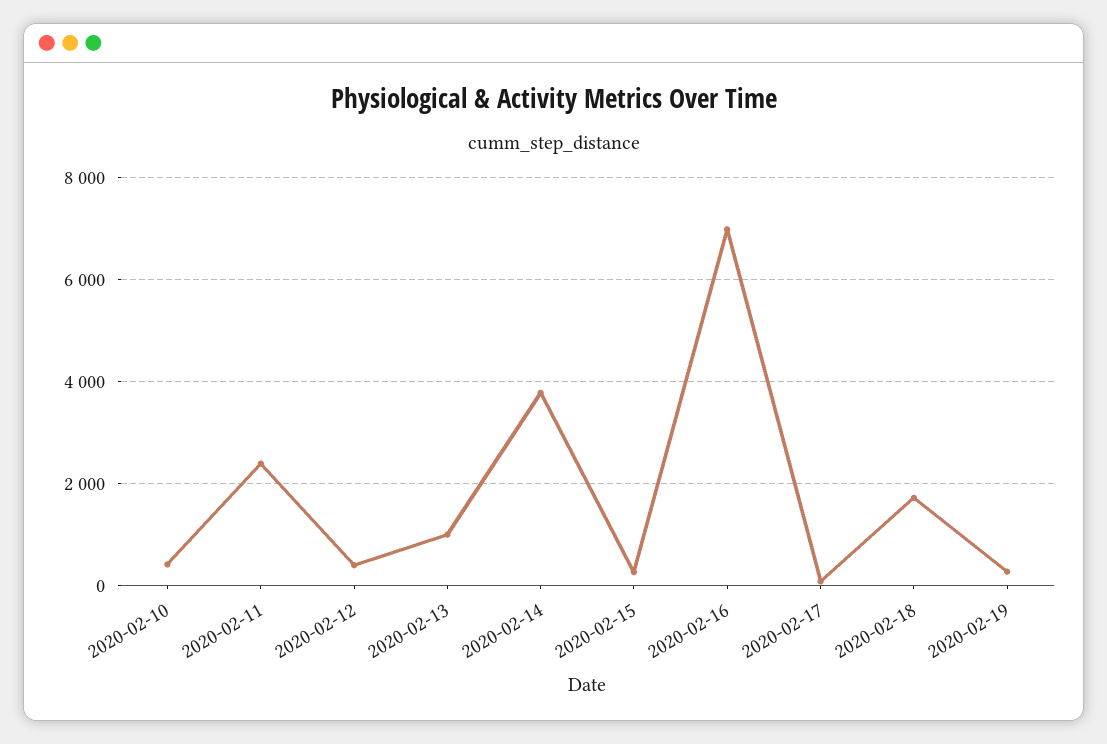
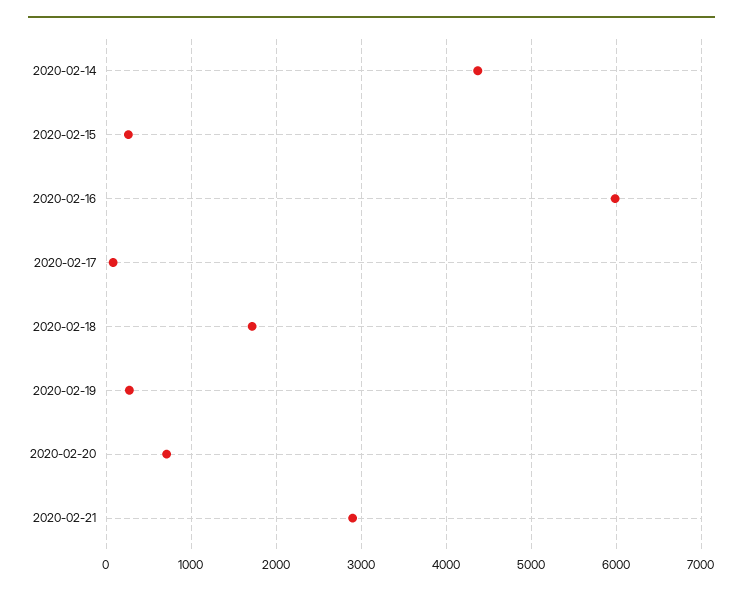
2020-02-10: 400 -> none
2020-02-11: 2400 -> none
2020-02-12: 400 -> none
2020-02-13: 1000 -> none
2020-02-14: 3800 -> 4400
2020-02-16: 7000 -> 6000
2020-02-20: none -> 700
2020-02-21: none -> 2900

